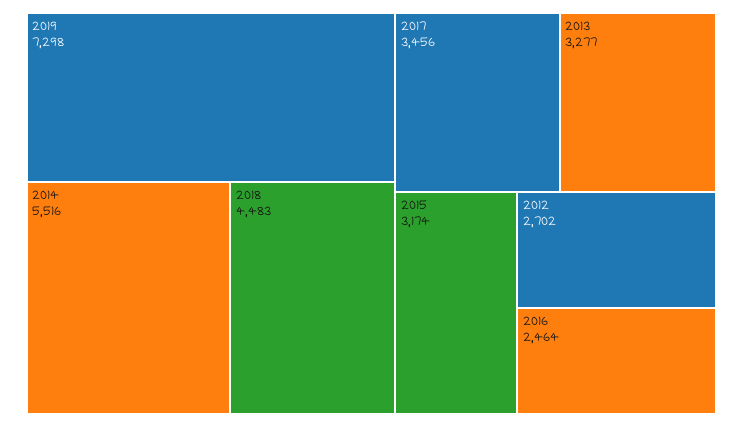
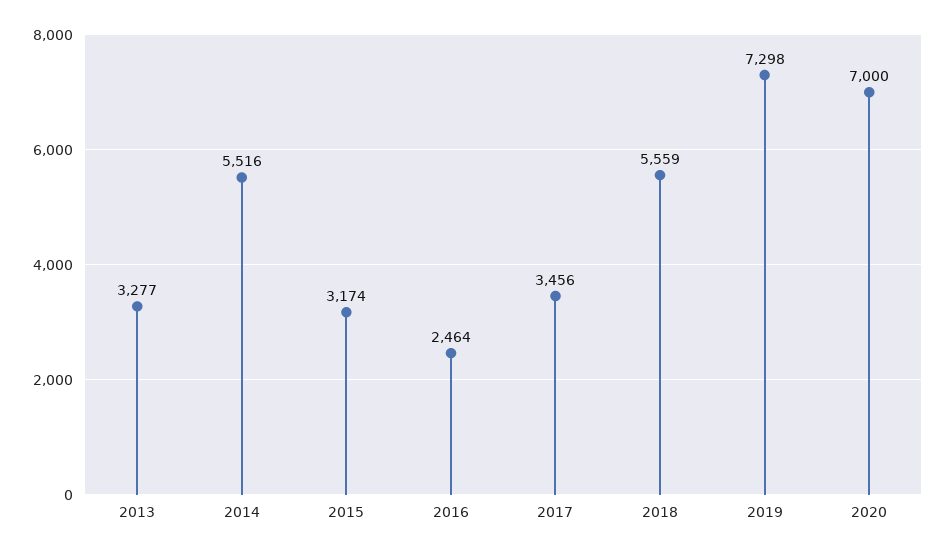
2018: 4483 -> 5559
2012: 2702 -> none
2020: none -> 7000

